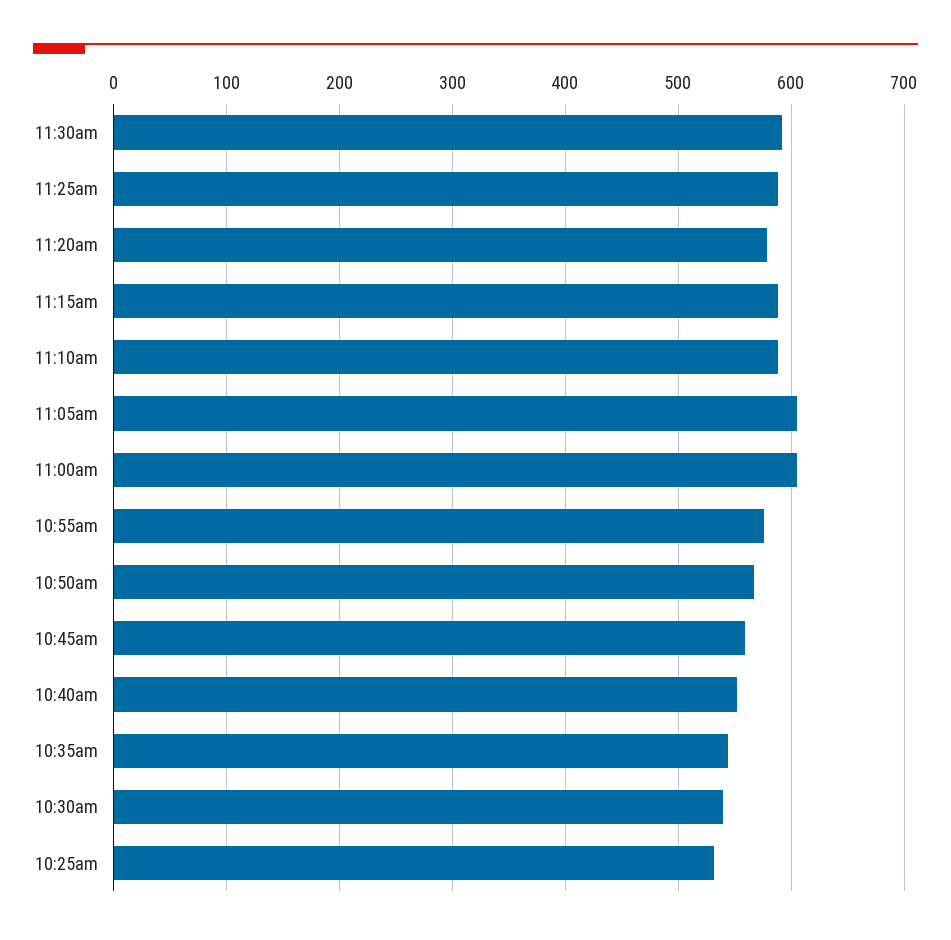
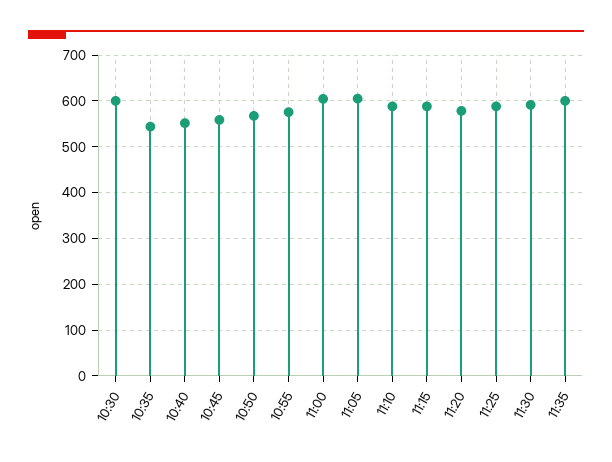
10:30am: 540 -> 600
10:25am: 530 -> none
11:35: none -> 600

